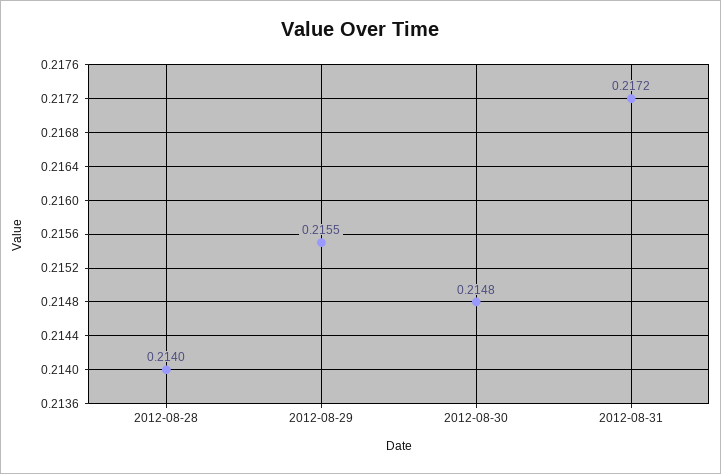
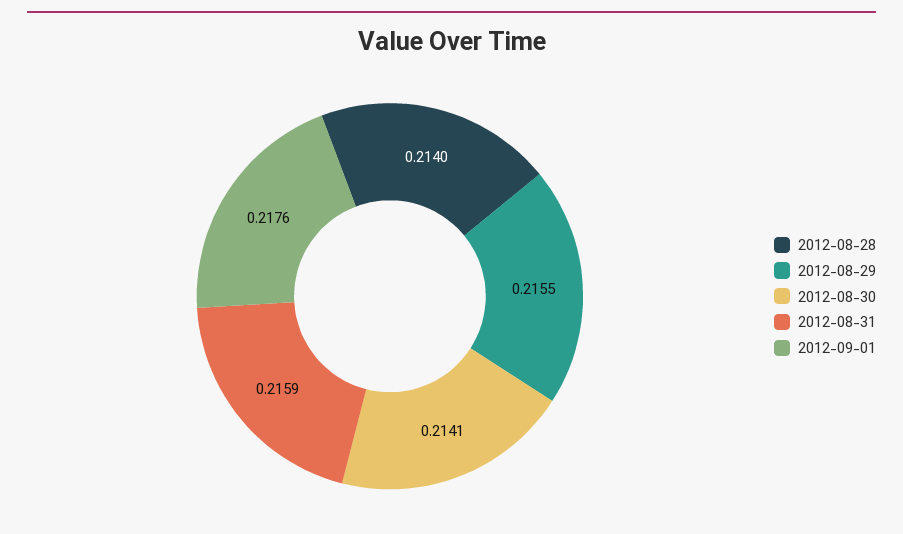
2012-08-30: 0.2148 -> 0.2141
2012-08-31: 0.2172 -> 0.2159
2012-09-01: none -> 0.2176

